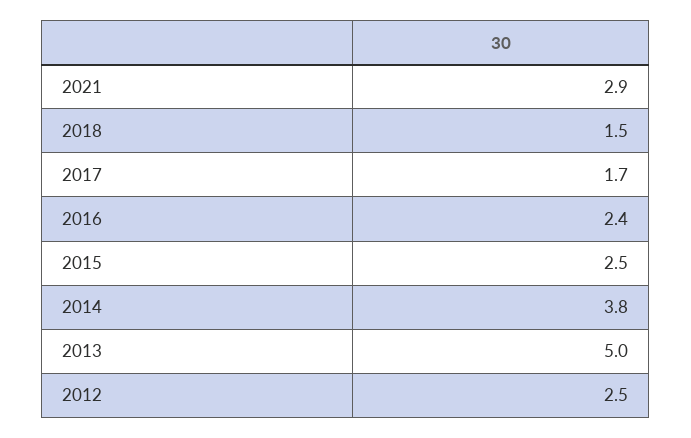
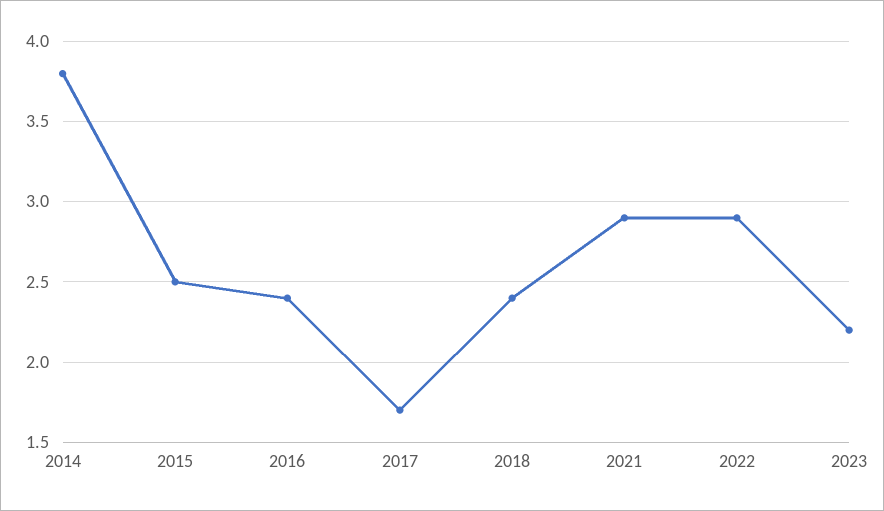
2018: 1.5 -> 2.4
2013: 5 -> none
2012: 2.5 -> none
2022: none -> 2.9
2023: none -> 2.2

